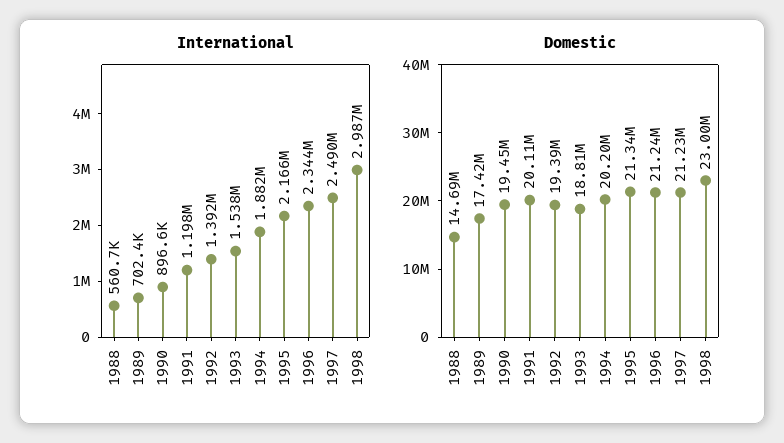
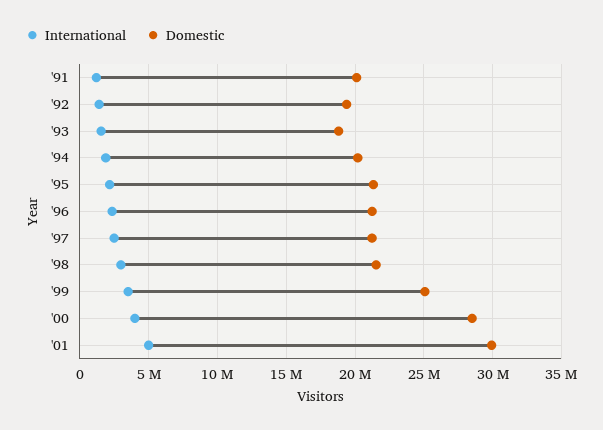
International, 1988: 560700 -> none
International, 1989: 702400 -> none
International, 1990: 896600 -> none
Domestic, 1988: 14690000 -> none
Domestic, 1989: 17420000 -> none
Domestic, 1990: 19450000 -> none
Domestic, 1998: 23000000 -> 21500000
International, '99: none -> 3500000
Domestic, '99: none -> 25000000
International, '00: none -> 4000000
Domestic, '00: none -> 28500000
International, '01: none -> 5000000
Domestic, '01: none -> 30000000

